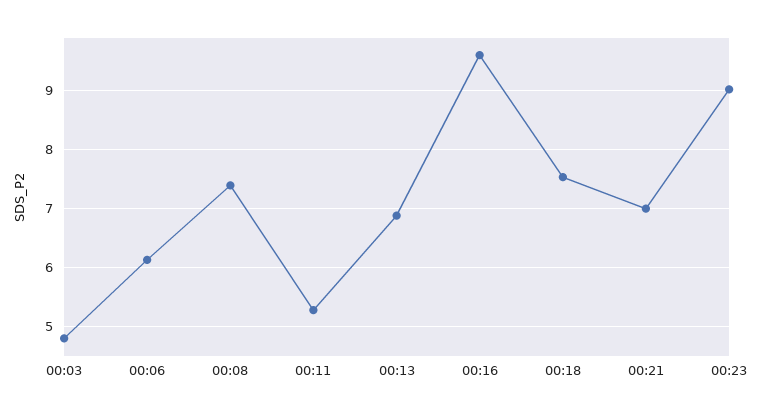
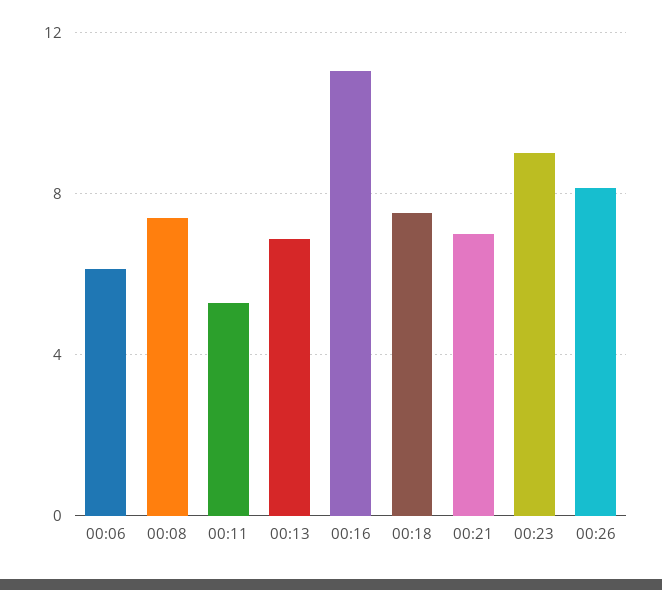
00:03: 4.8 -> none
00:16: 9.6 -> 11
00:26: none -> 8

